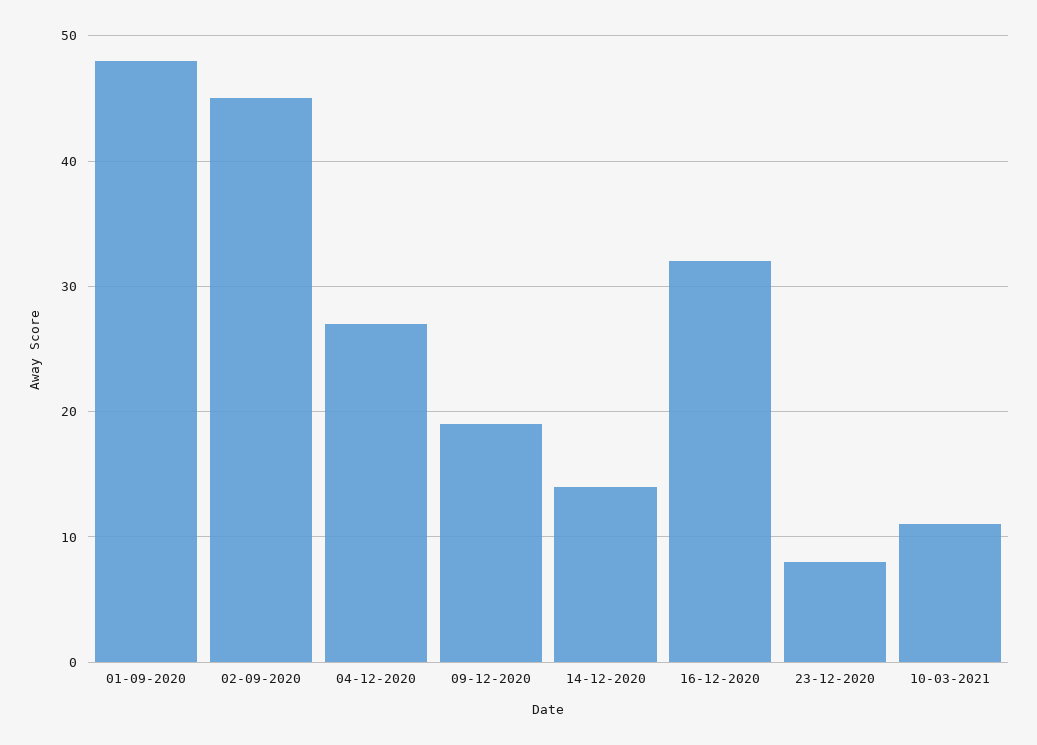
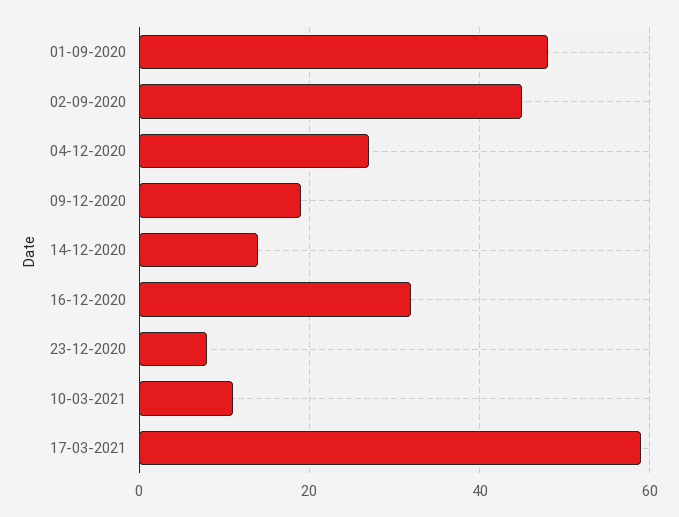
17-03-2021: none -> 60

